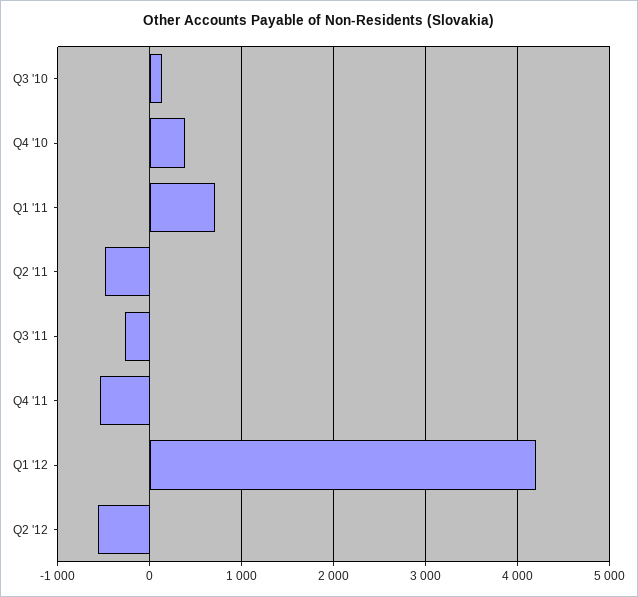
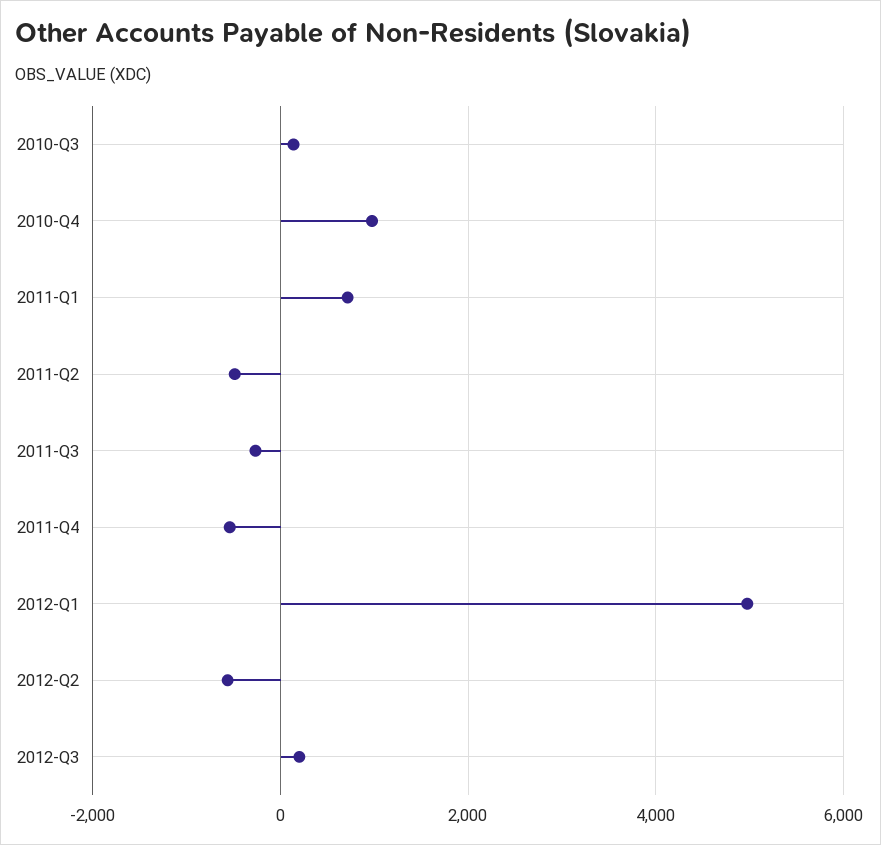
Q4 '10: 400 -> 1000
Q1 '12: 4200 -> 5000
2012-Q3: none -> 200

